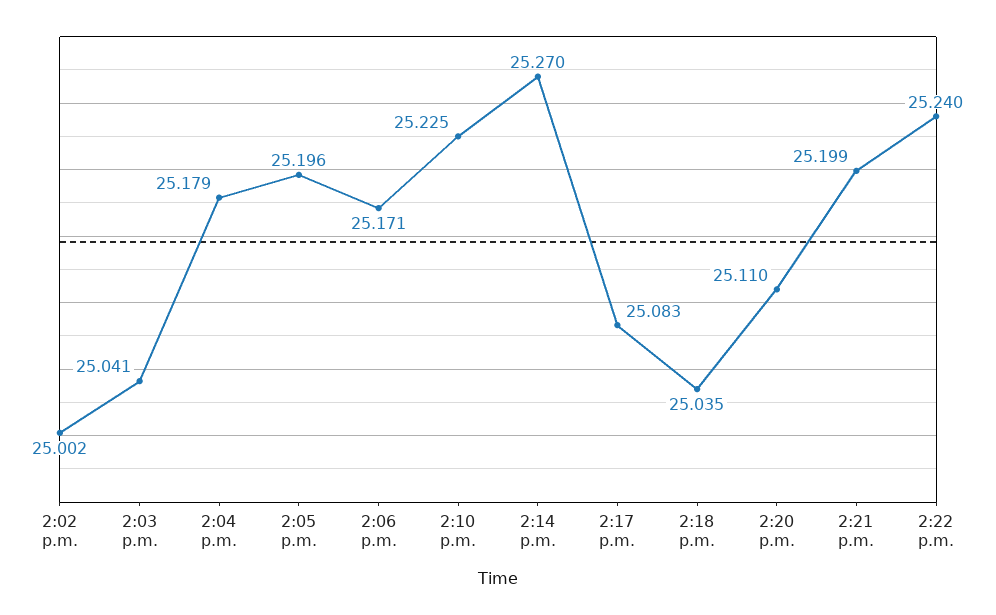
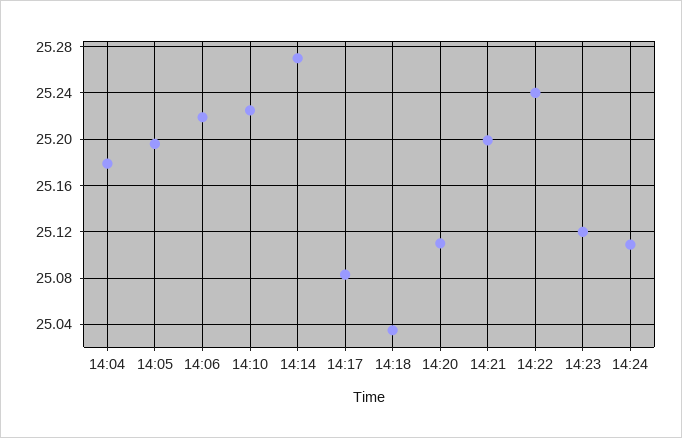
2:02 p.m.: 25.002 -> none
2:03 p.m.: 25.041 -> none
2:06 p.m.: 25.171 -> 25.22
14:23: none -> 25.12
14:24: none -> 25.11

